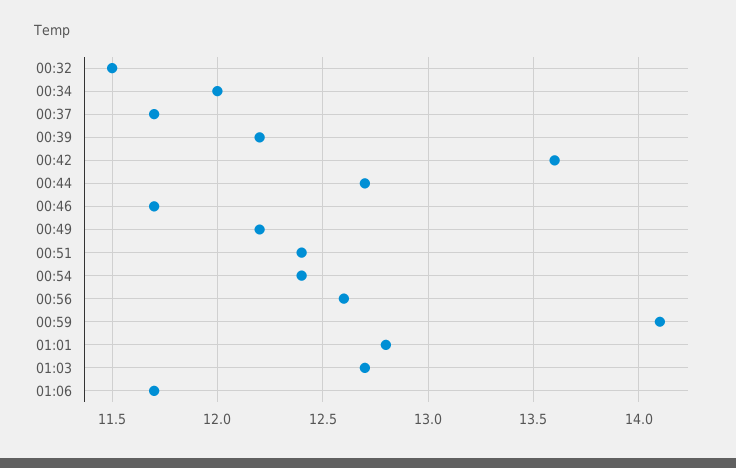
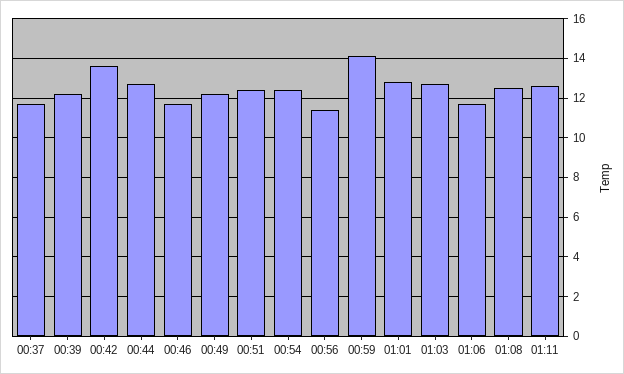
00:32: 11.5 -> none
00:34: 12 -> none
00:56: 12.6 -> 11.5
01:08: none -> 12.5
01:11: none -> 12.5

